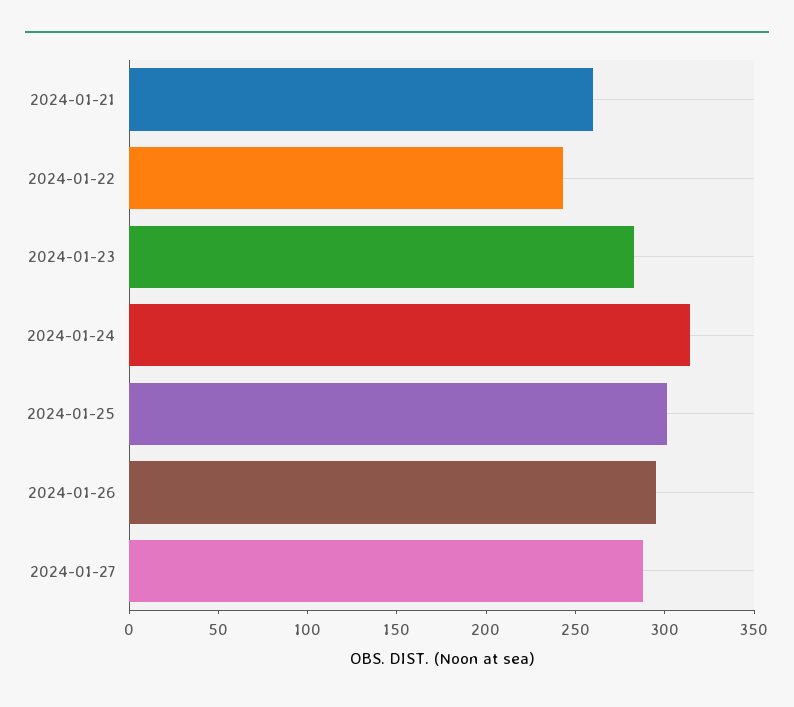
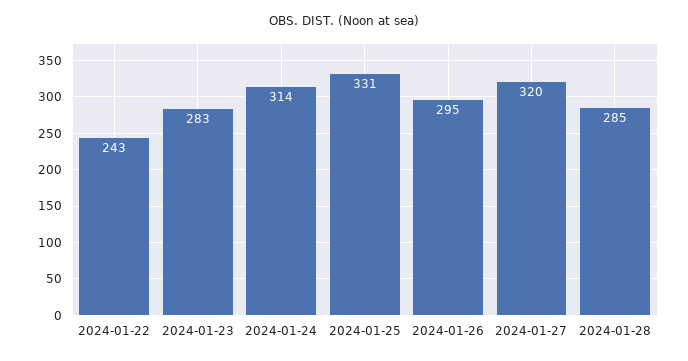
2024-01-21: 260 -> none
2024-01-25: 300 -> 331
2024-01-27: 290 -> 320
2024-01-28: none -> 285

